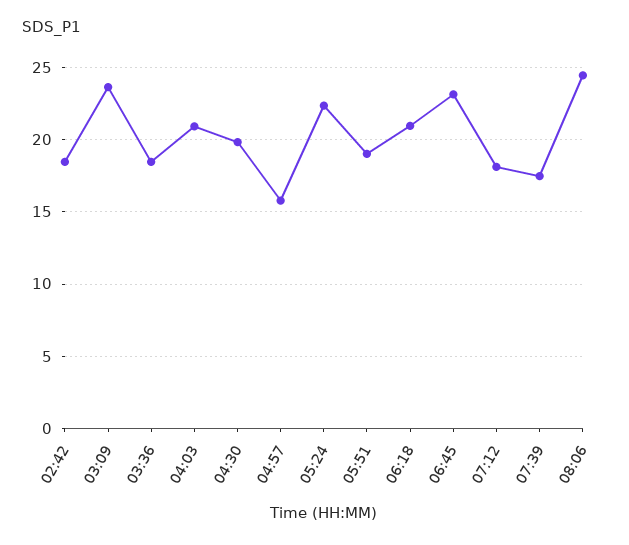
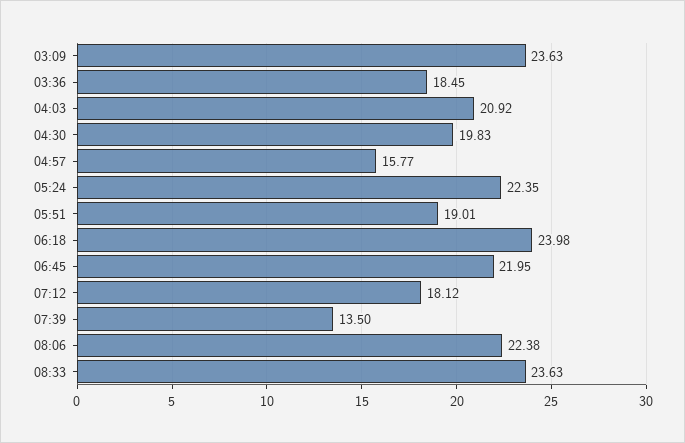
02:42: 18.5 -> none
06:18: 21 -> 23.98
06:45: 23 -> 21.95
07:39: 17.5 -> 13.5
08:06: 24.5 -> 22.38
08:33: none -> 23.63

